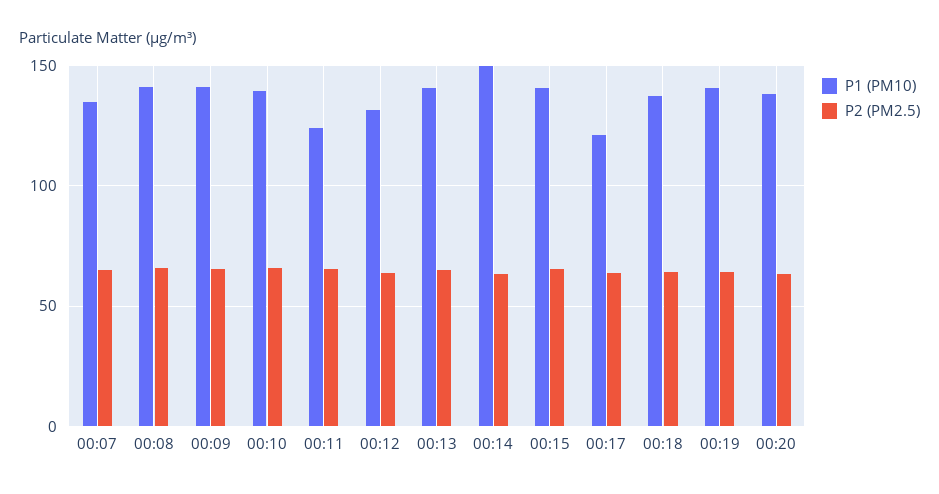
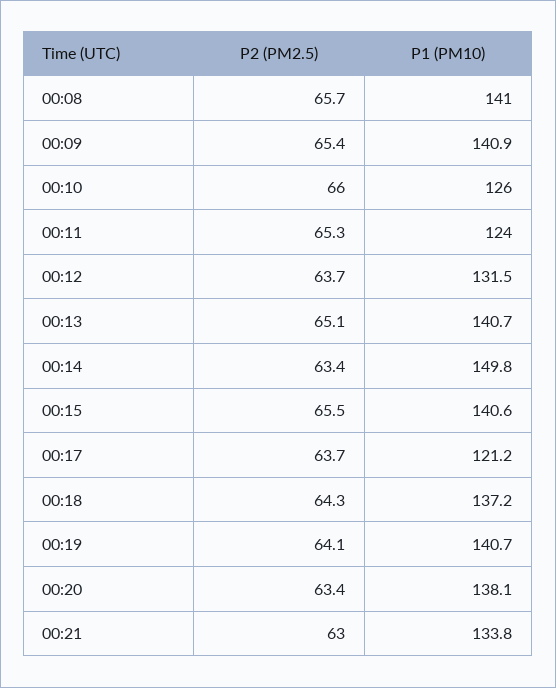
P1 (PM10), 00:07: 135 -> none
P2 (PM2.5), 00:07: 65 -> none
P1 (PM10), 00:10: 140 -> 126
P2 (PM2.5), 00:21: none -> 63
P1 (PM10), 00:21: none -> 133.8

